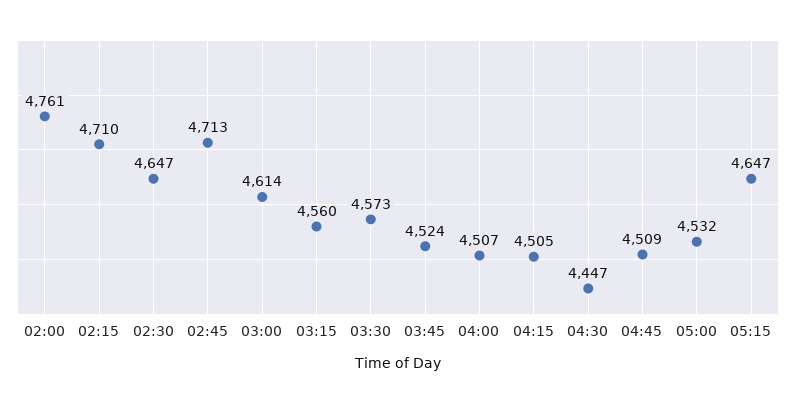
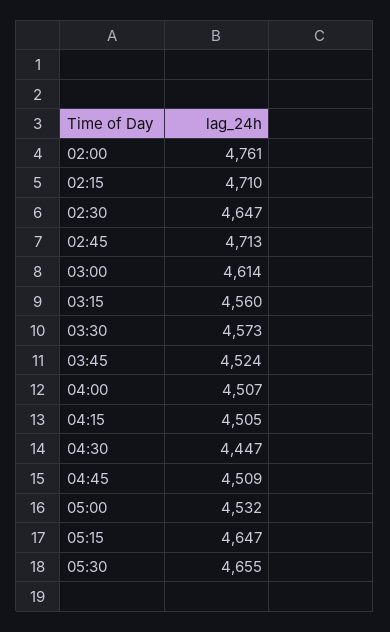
05:30: none -> 4655

